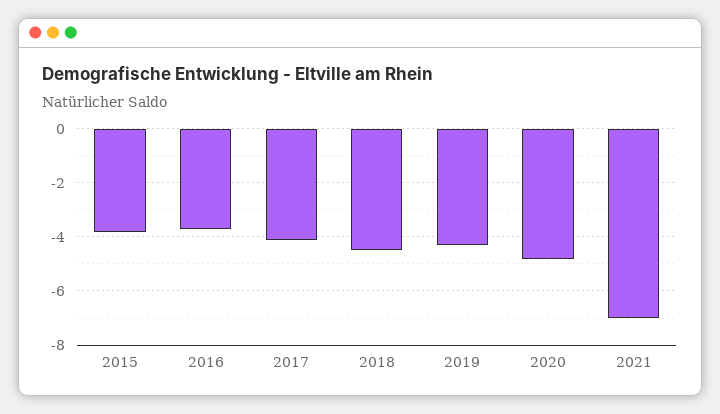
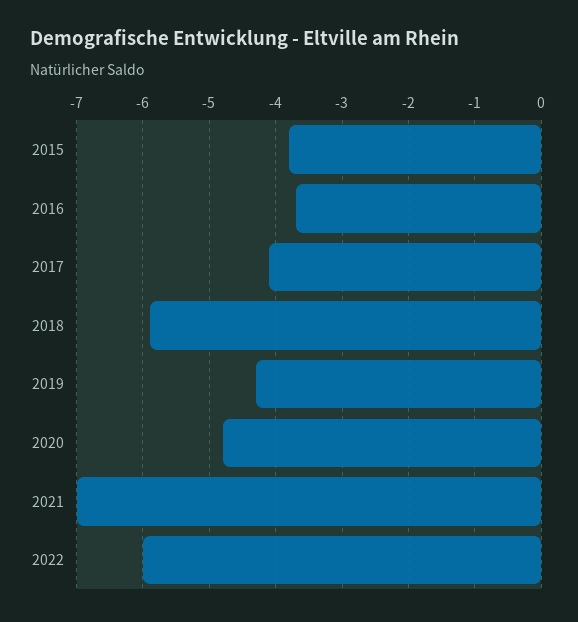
2018: -4.5 -> -5.9
2022: none -> -6

